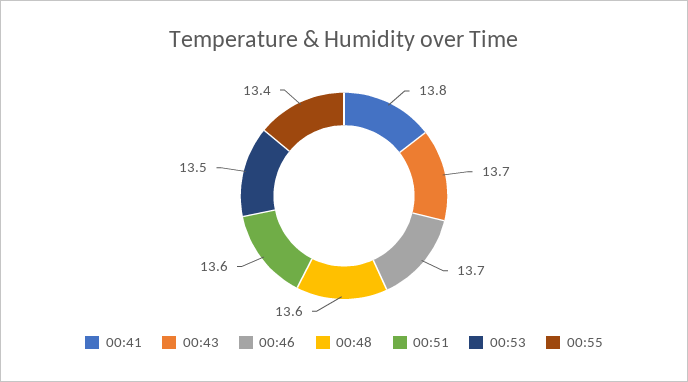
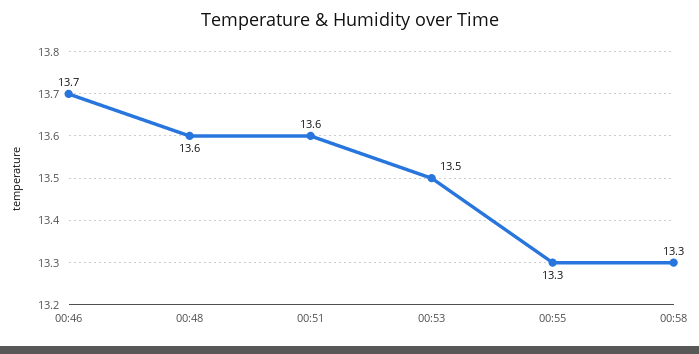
00:41: 13.8 -> none
00:43: 13.7 -> none
00:55: 13.4 -> 13.3
00:58: none -> 13.3

